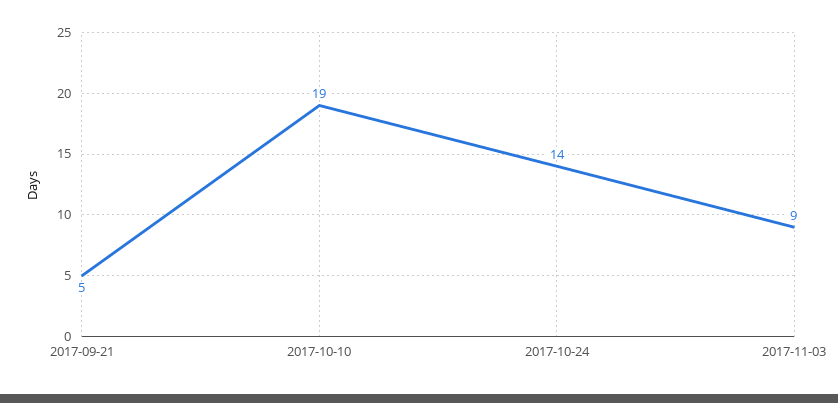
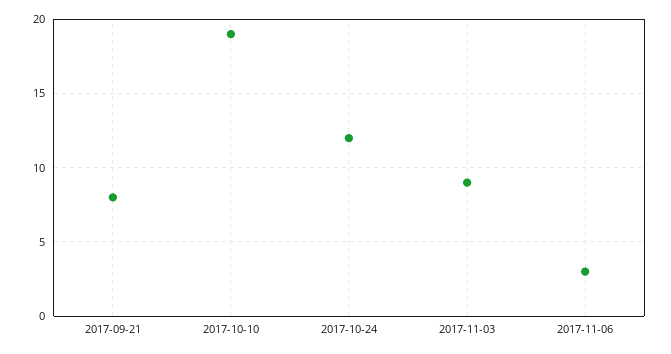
2017-09-21: 5 -> 8
2017-10-24: 14 -> 12
2017-11-06: none -> 3

